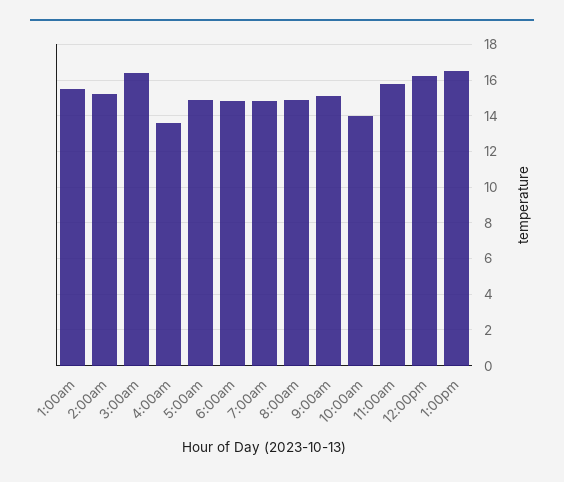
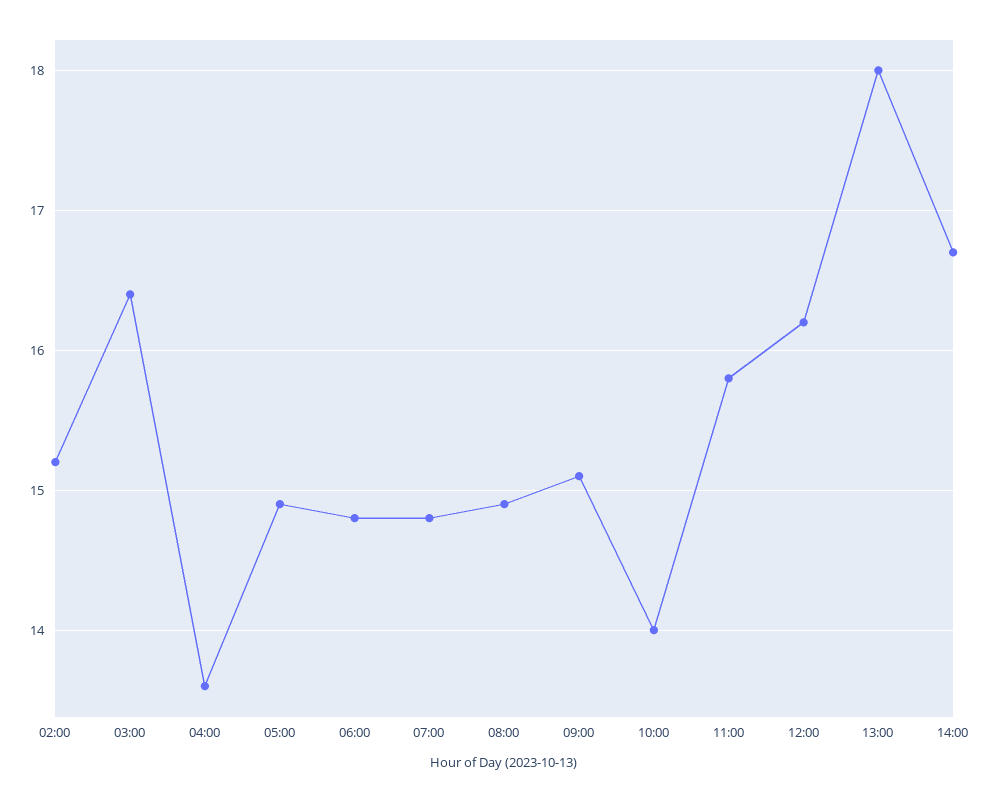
1:00am: 15.5 -> none
1:00pm: 16.5 -> 18
14:00: none -> 16.7

